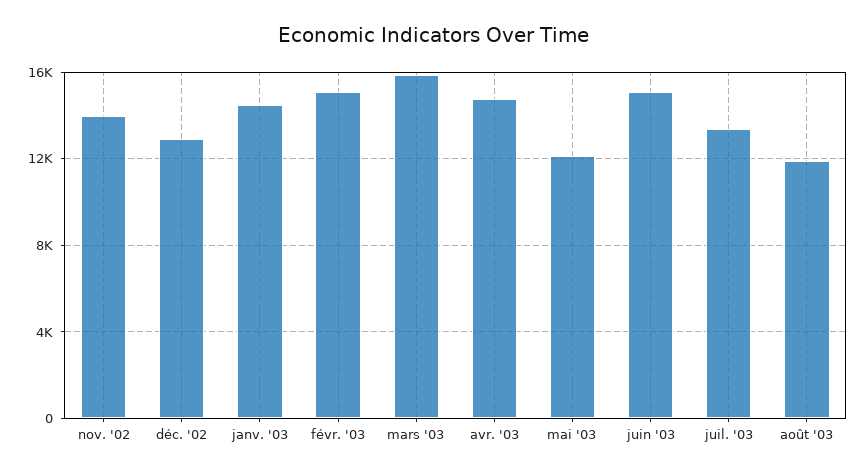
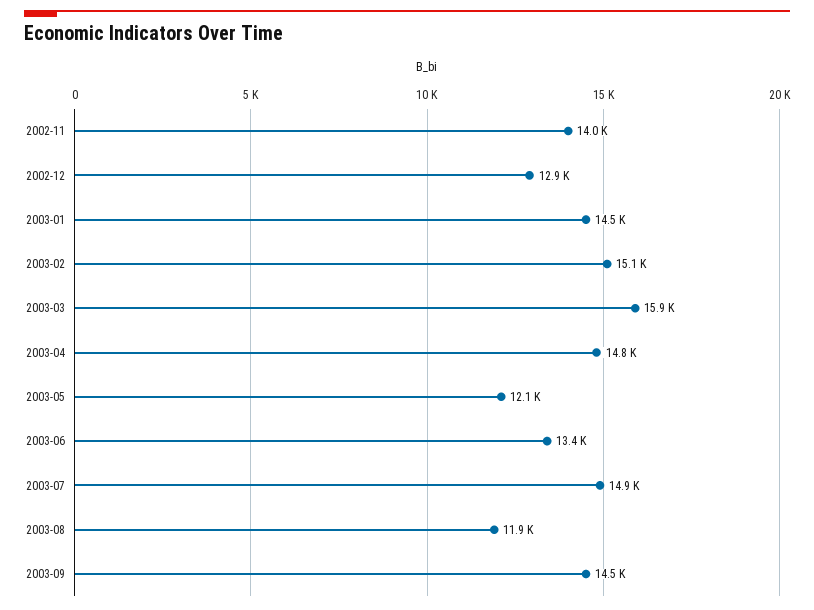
juin '03: 15000 -> 13400
juil. '03: 13500 -> 14900
2003-09: none -> 14500

